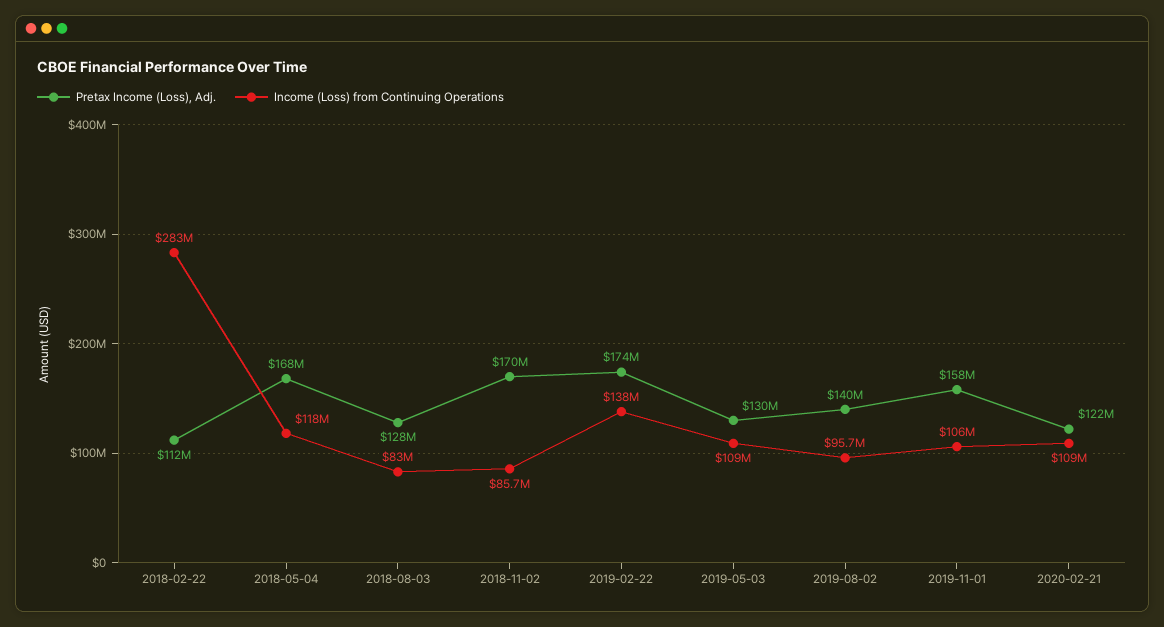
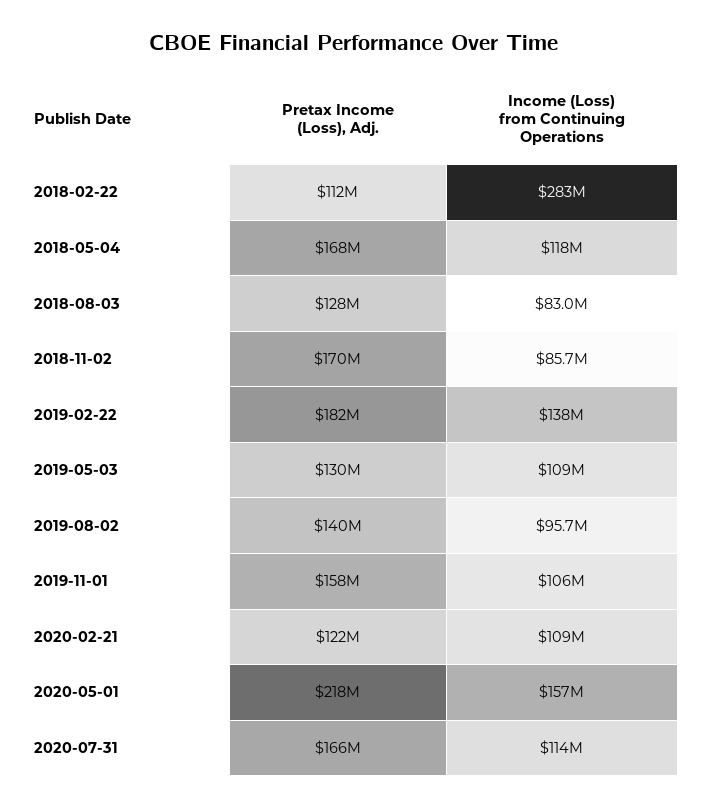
Pretax Income (Loss), Adj., 2019-02-22: 174000000 -> 182000000
Pretax Income (Loss), Adj., 2020-05-01: none -> 218000000
Income (Loss) from Continuing Operations, 2020-05-01: none -> 157000000
Pretax Income (Loss), Adj., 2020-07-31: none -> 166000000
Income (Loss) from Continuing Operations, 2020-07-31: none -> 114000000

